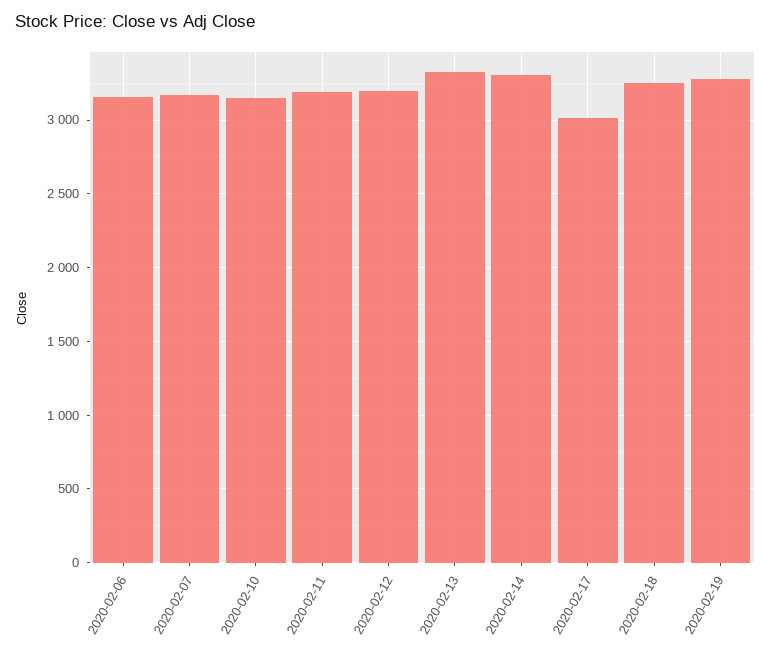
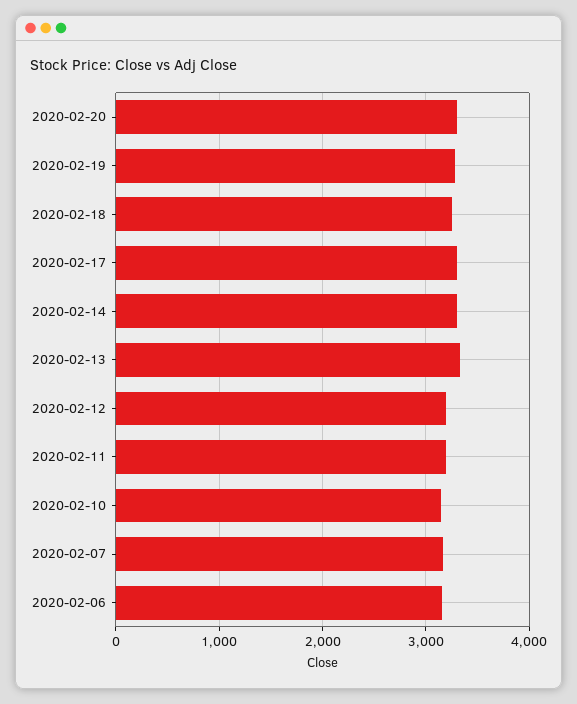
2020-02-17: 3000 -> 3300
2020-02-20: none -> 3300

